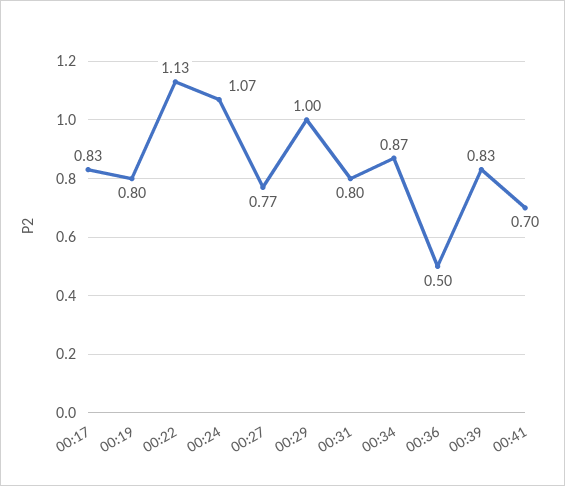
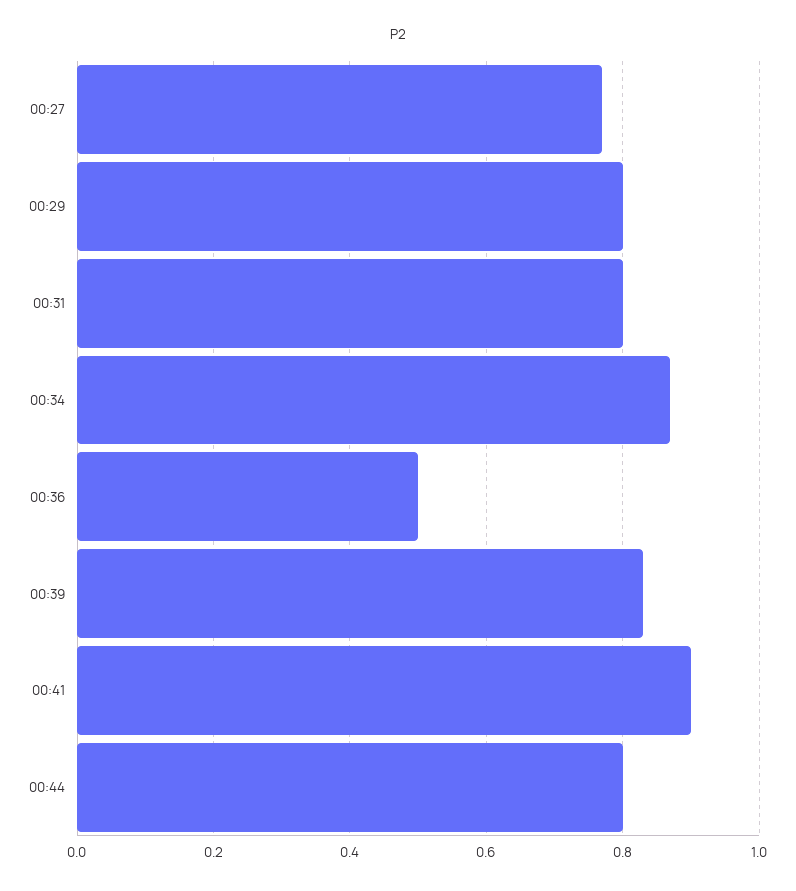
00:17: 0.83 -> none
00:19: 0.8 -> none
00:22: 1.13 -> none
00:24: 1.07 -> none
00:29: 1 -> 0.8
00:41: 0.7 -> 0.9
00:44: none -> 0.8

